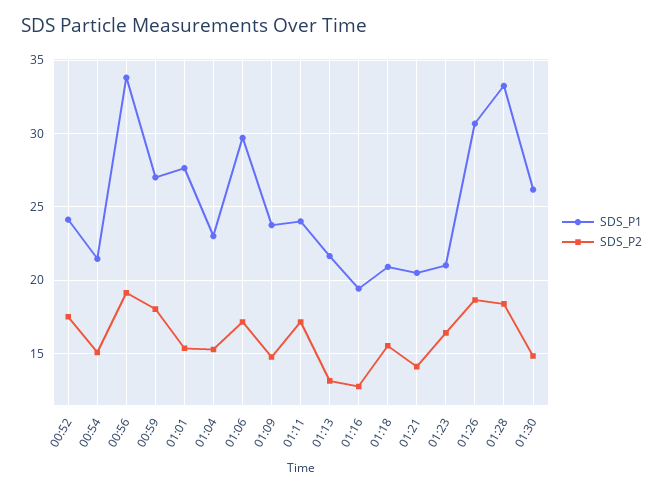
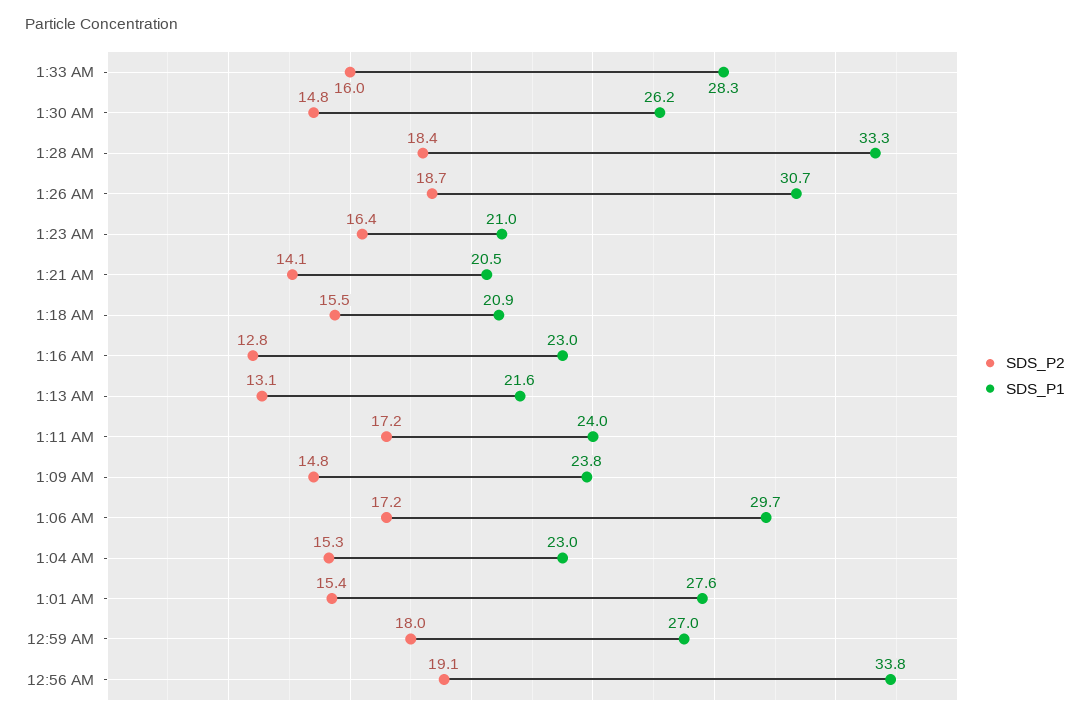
SDS_P1, 00:52: 24 -> none
SDS_P2, 00:52: 17.5 -> none
SDS_P1, 00:54: 21.5 -> none
SDS_P2, 00:54: 15 -> none
SDS_P1, 01:16: 19.5 -> 23
SDS_P2, 1:33 AM: none -> 16
SDS_P1, 1:33 AM: none -> 28.3

